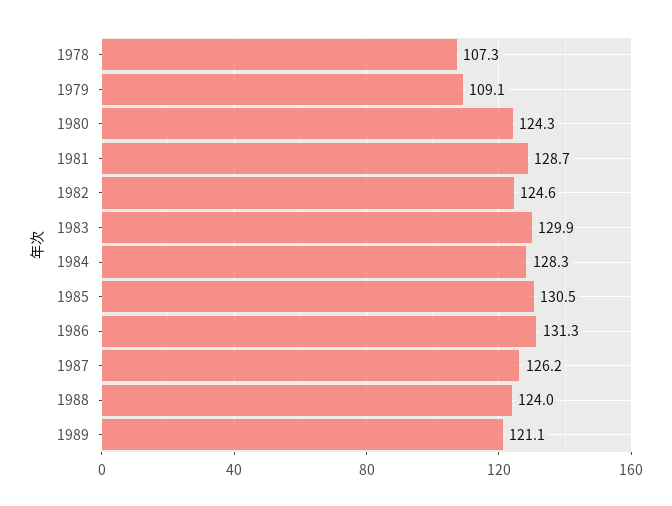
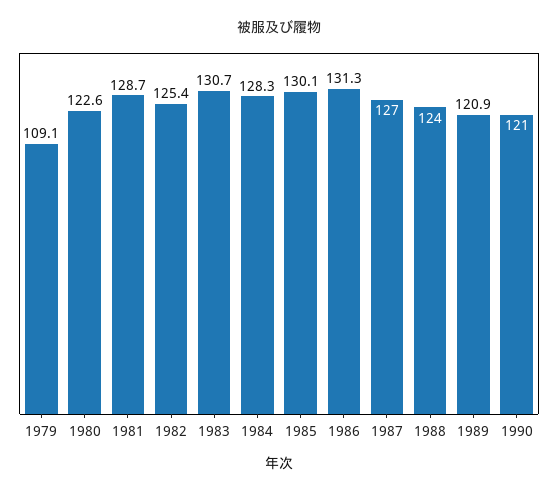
1978: 107.3 -> none
1980: 124.3 -> 122.6
1982: 124.6 -> 125.4
1983: 129.9 -> 130.7
1985: 130.5 -> 130.1
1987: 126.2 -> 127
1989: 121.1 -> 120.9
1990: none -> 121

